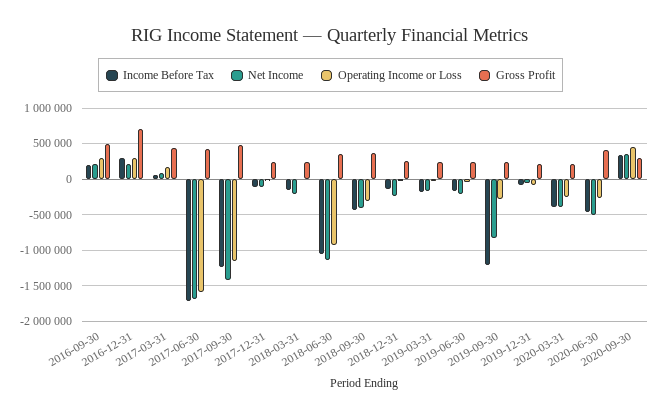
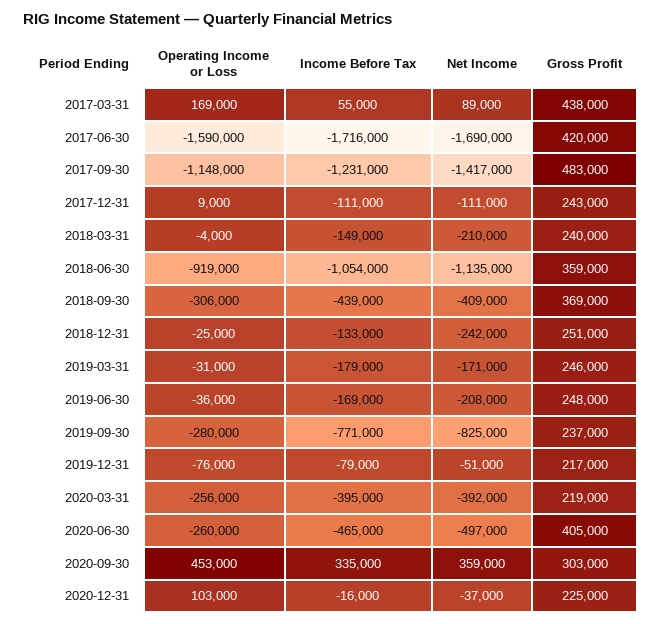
Income Before Tax, 2016-09-30: 200000 -> none
Net Income, 2016-09-30: 200000 -> none
Operating Income or Loss, 2016-09-30: 300000 -> none
Gross Profit, 2016-09-30: 500000 -> none
Income Before Tax, 2016-12-31: 300000 -> none
Net Income, 2016-12-31: 200000 -> none
Operating Income or Loss, 2016-12-31: 300000 -> none
Gross Profit, 2016-12-31: 700000 -> none
Income Before Tax, 2019-09-30: -1200000 -> -771000
Operating Income or Loss, 2020-12-31: none -> 103000
Income Before Tax, 2020-12-31: none -> -16000
Net Income, 2020-12-31: none -> -37000
Gross Profit, 2020-12-31: none -> 225000

